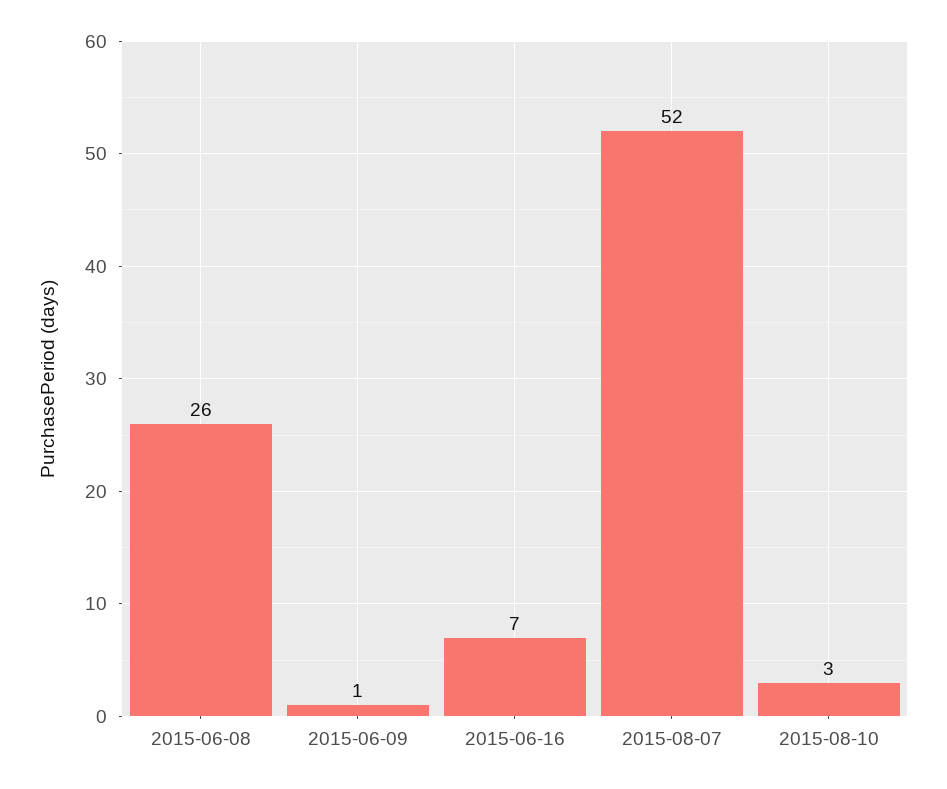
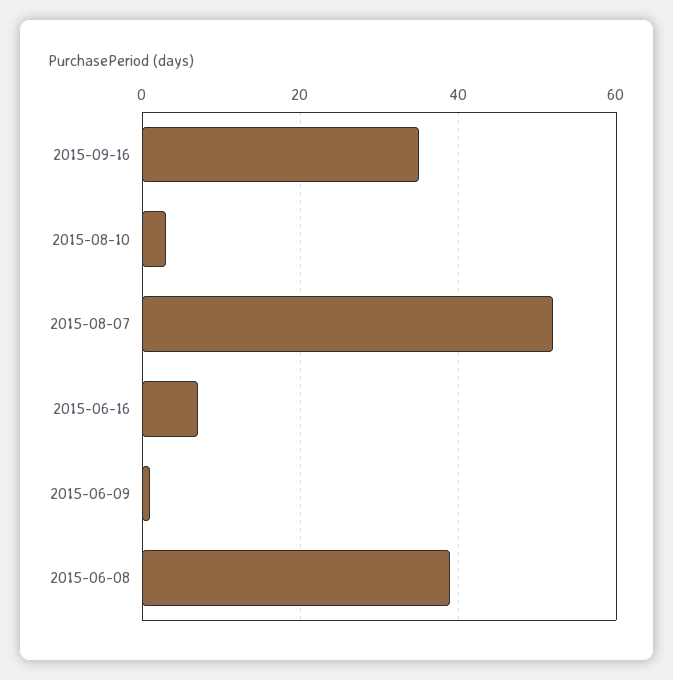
2015-06-08: 26 -> 40
2015-09-16: none -> 35

